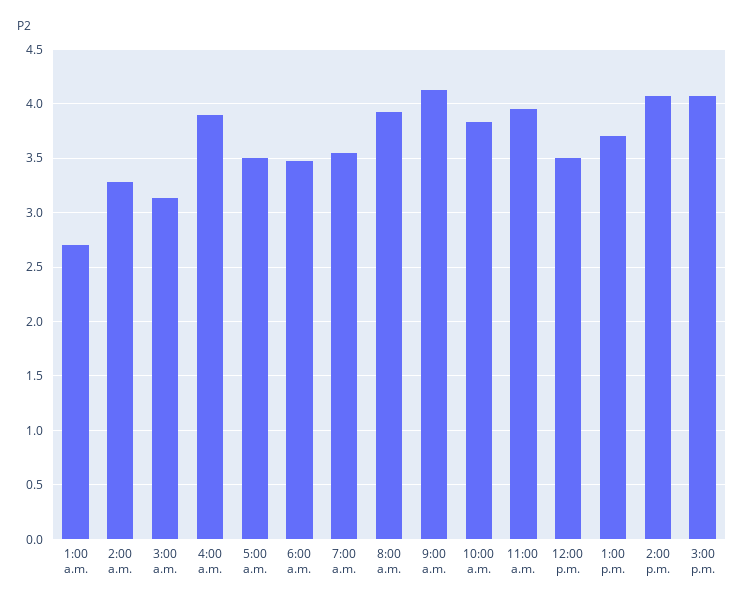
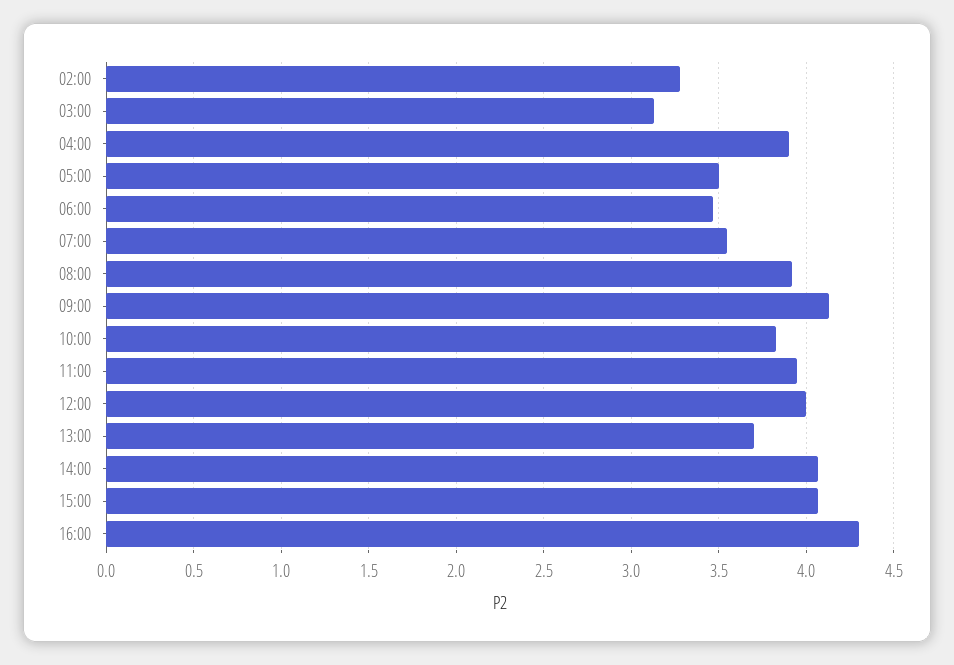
1:00 a.m.: 2.7 -> none
12:00 p.m.: 3.5 -> 4
16:00: none -> 4.3

